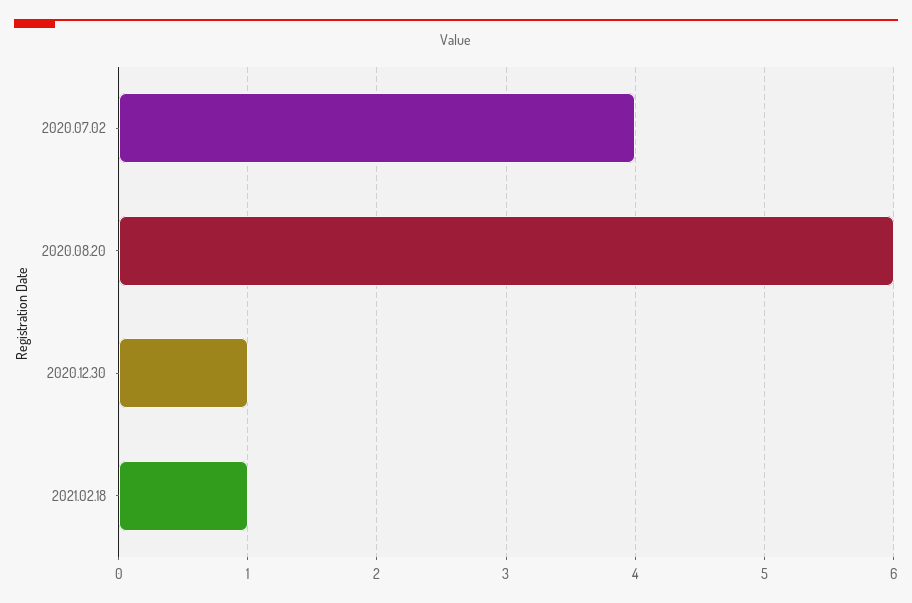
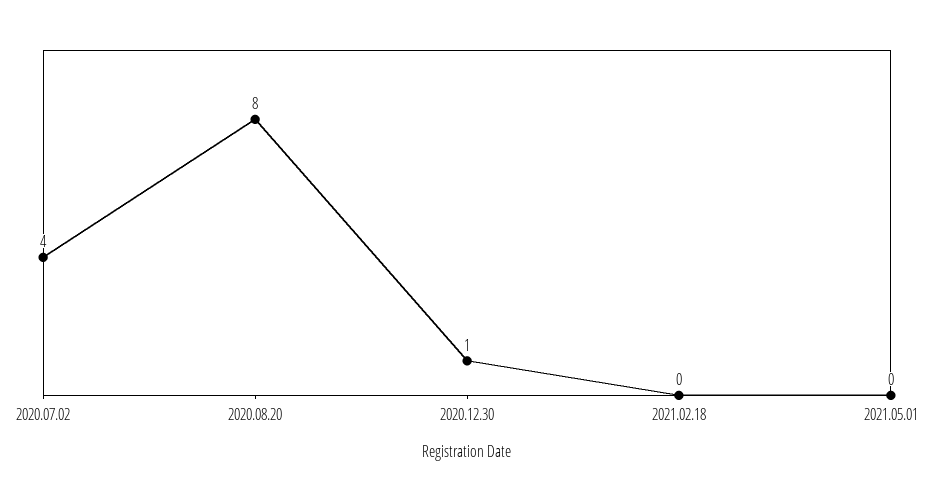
2020.08.20: 6 -> 8
2021.02.18: 1 -> 0
2021.05.01: none -> 0

